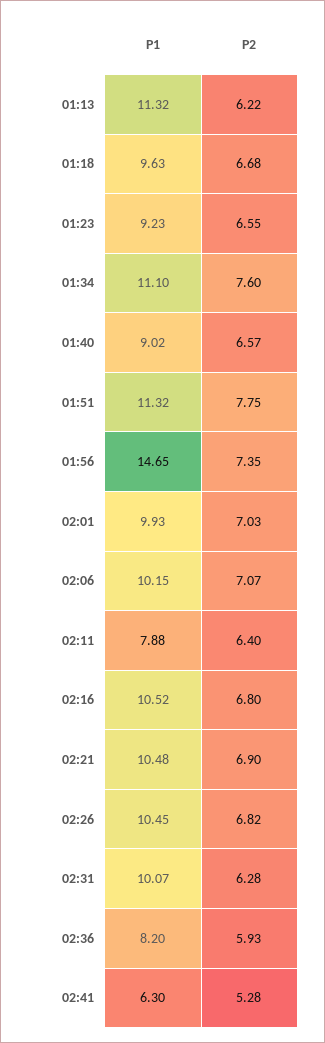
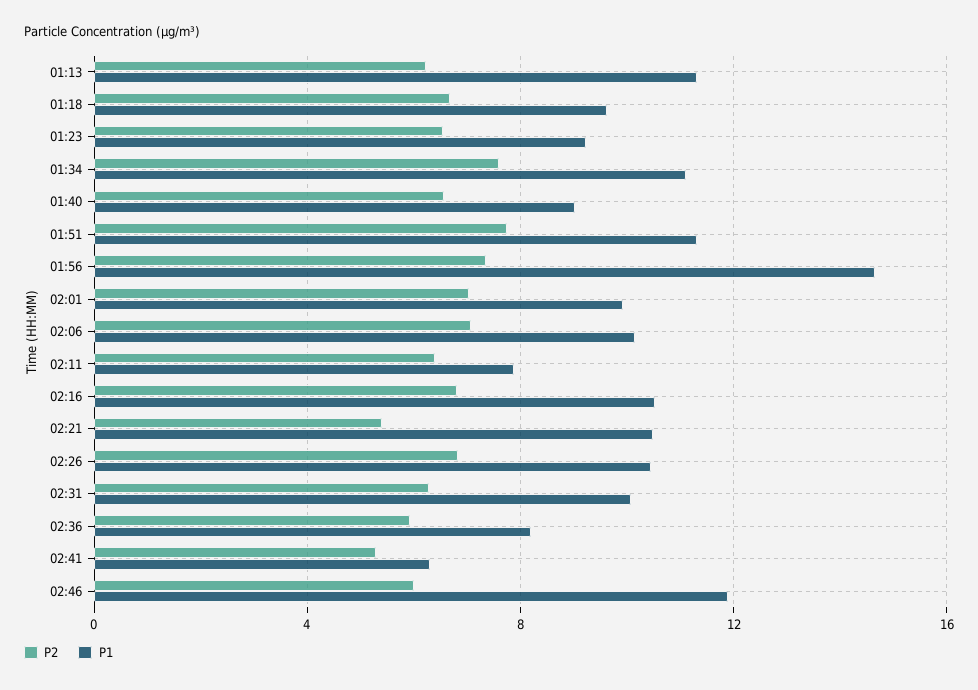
P2, 02:21: 6.9 -> 5.5
P2, 02:46: none -> 6
P1, 02:46: none -> 12

